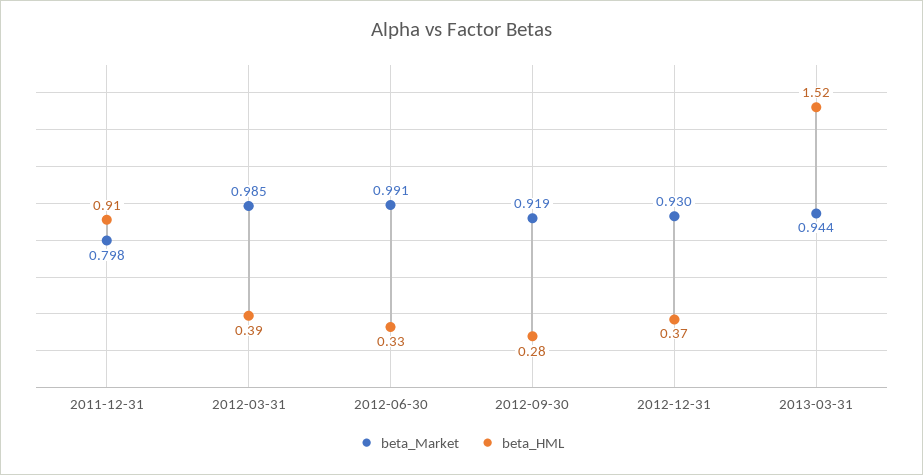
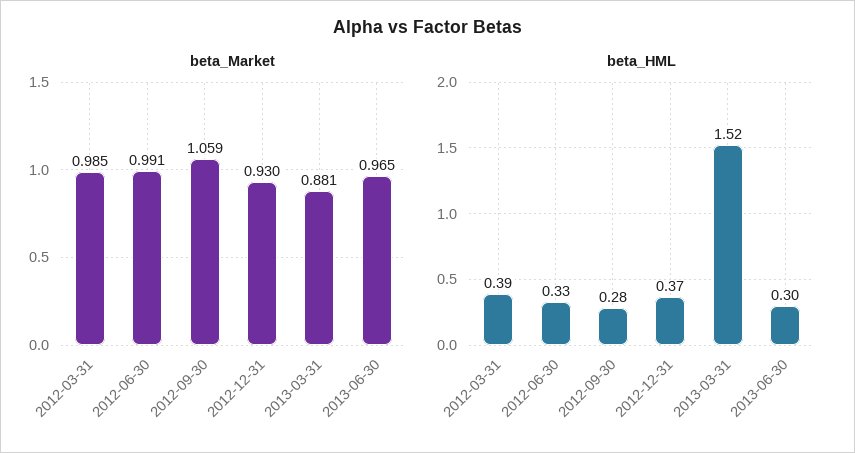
beta_Market, 2011-12-31: 0.798 -> none
beta_HML, 2011-12-31: 0.91 -> none
beta_Market, 2012-09-30: 0.919 -> 1.059
beta_Market, 2013-03-31: 0.944 -> 0.881
beta_Market, 2013-06-30: none -> 0.965
beta_HML, 2013-06-30: none -> 0.3

